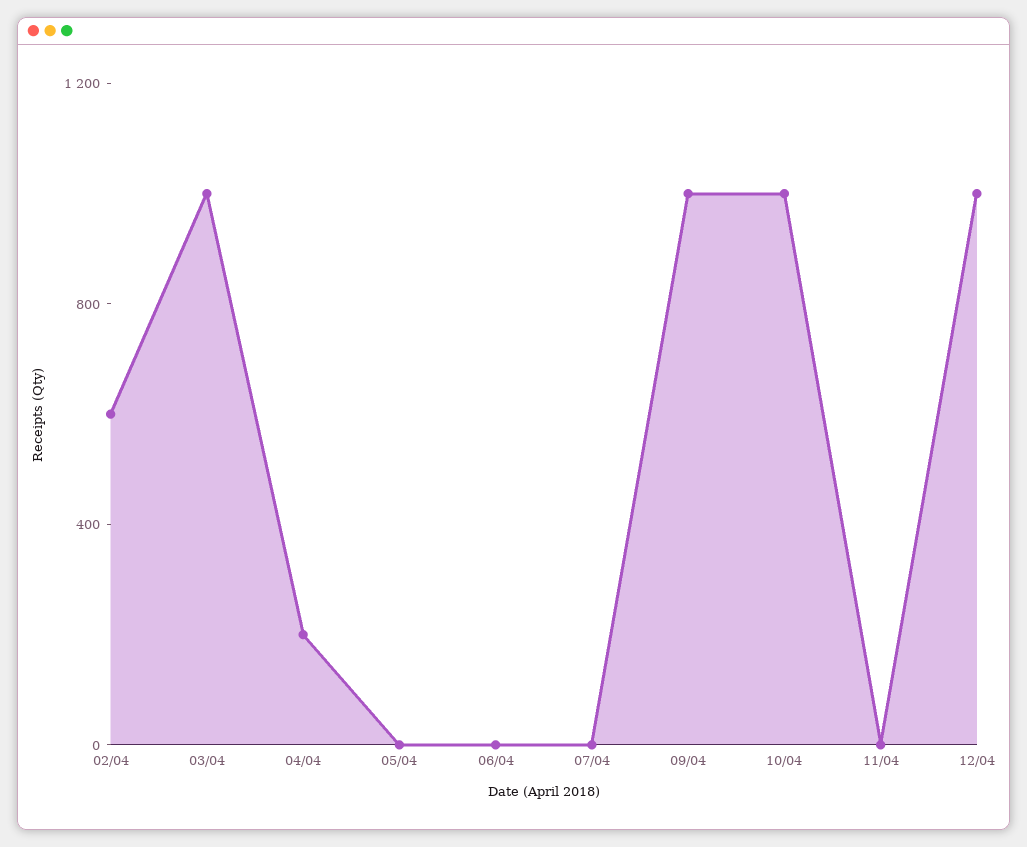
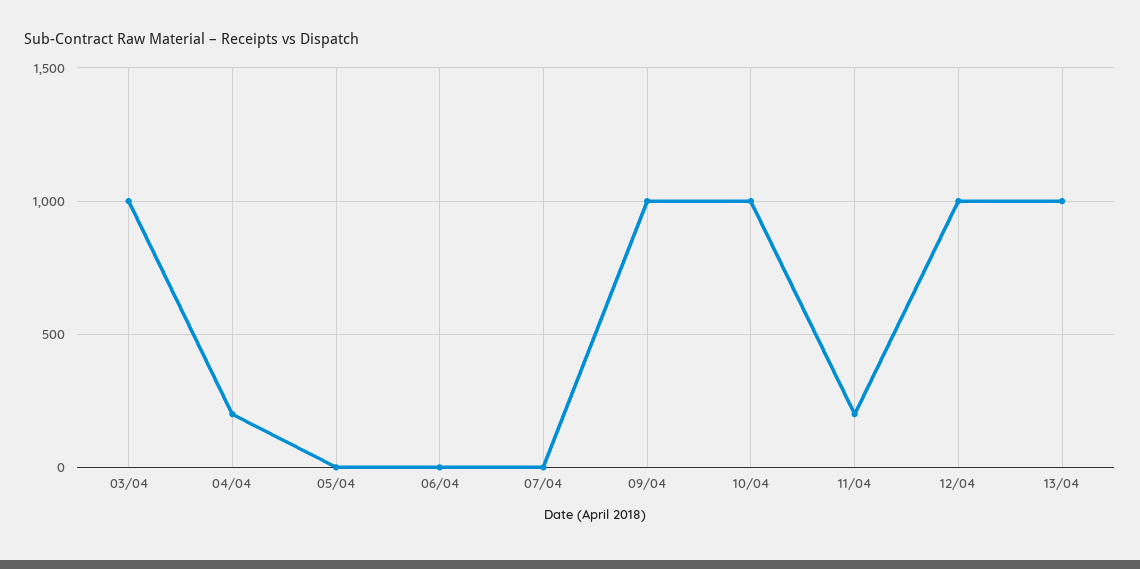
02/04: 600 -> none
11/04: 0 -> 200
13/04: none -> 1000

